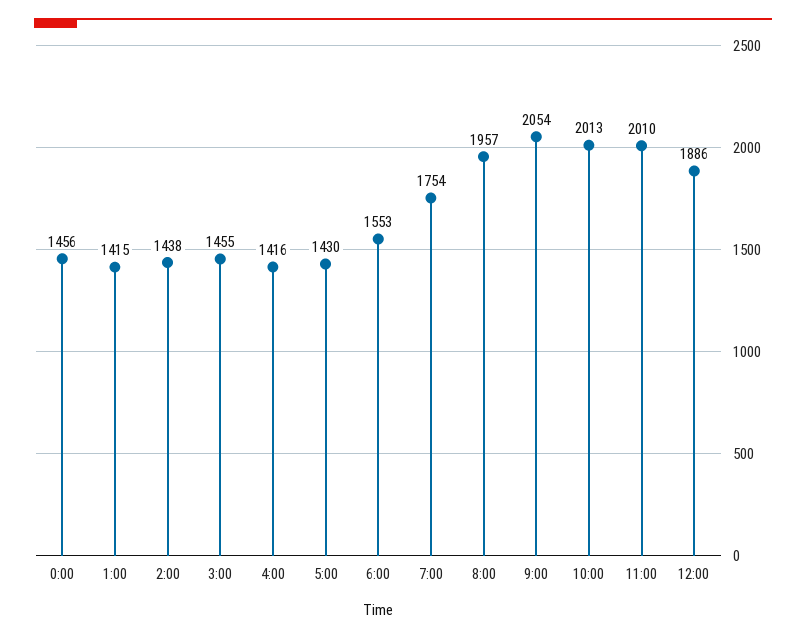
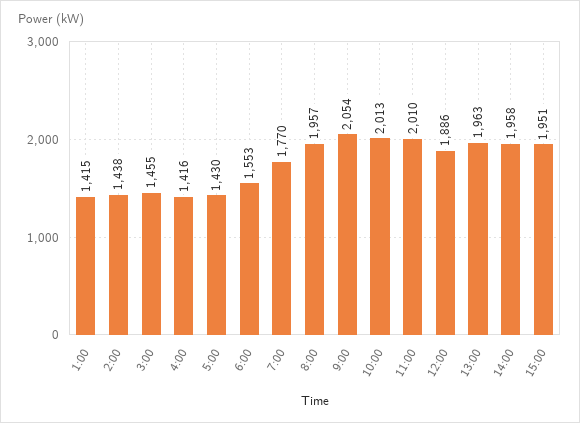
0:00: 1456 -> none
7:00: 1754 -> 1770
13:00: none -> 1963
14:00: none -> 1958
15:00: none -> 1951

